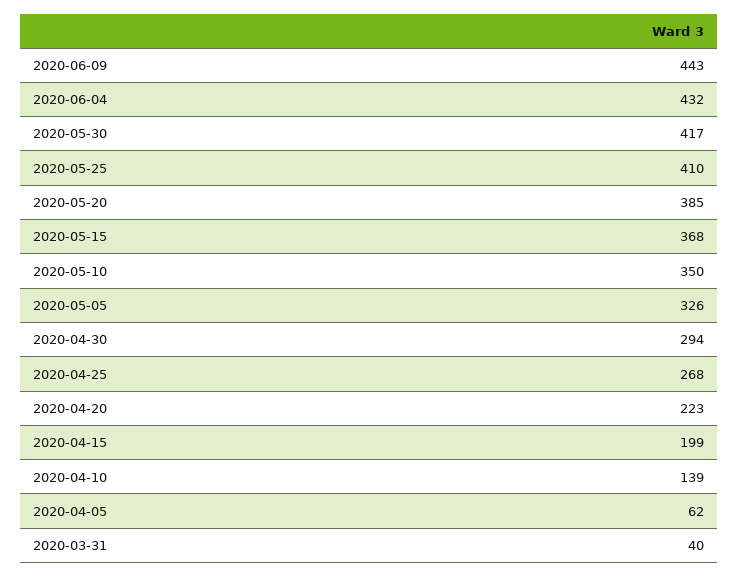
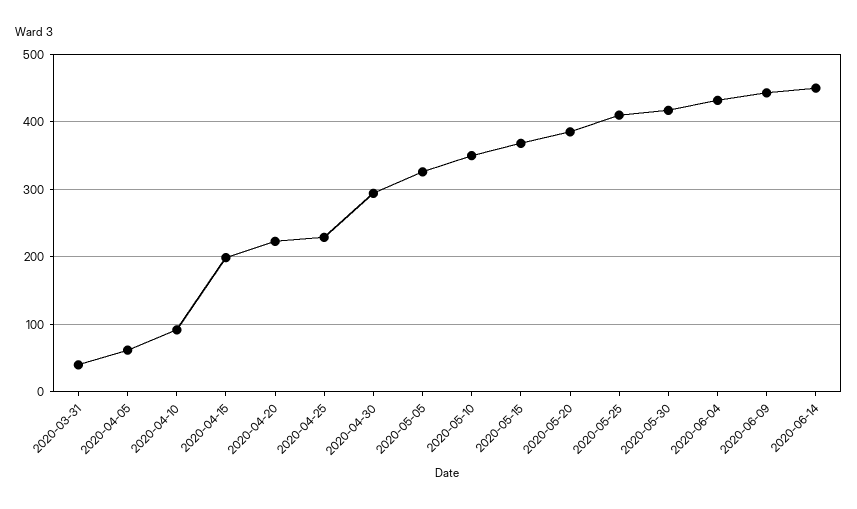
2020-04-25: 268 -> 230
2020-04-10: 139 -> 90
2020-06-14: none -> 450

